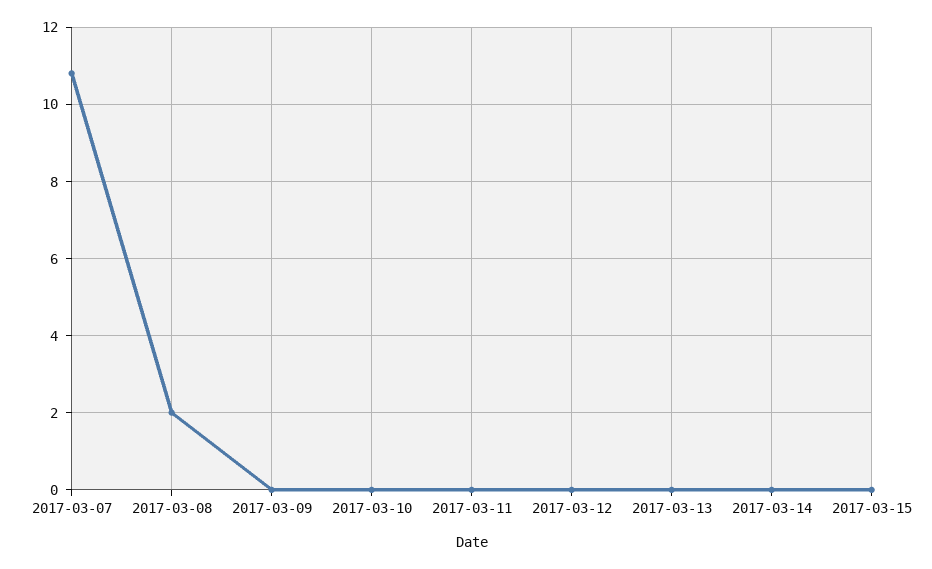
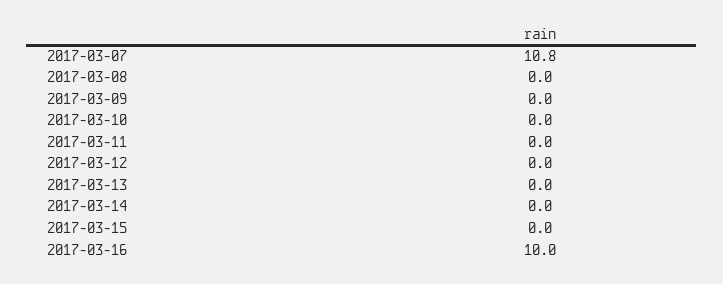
2017-03-08: 2 -> 0
2017-03-16: none -> 10

